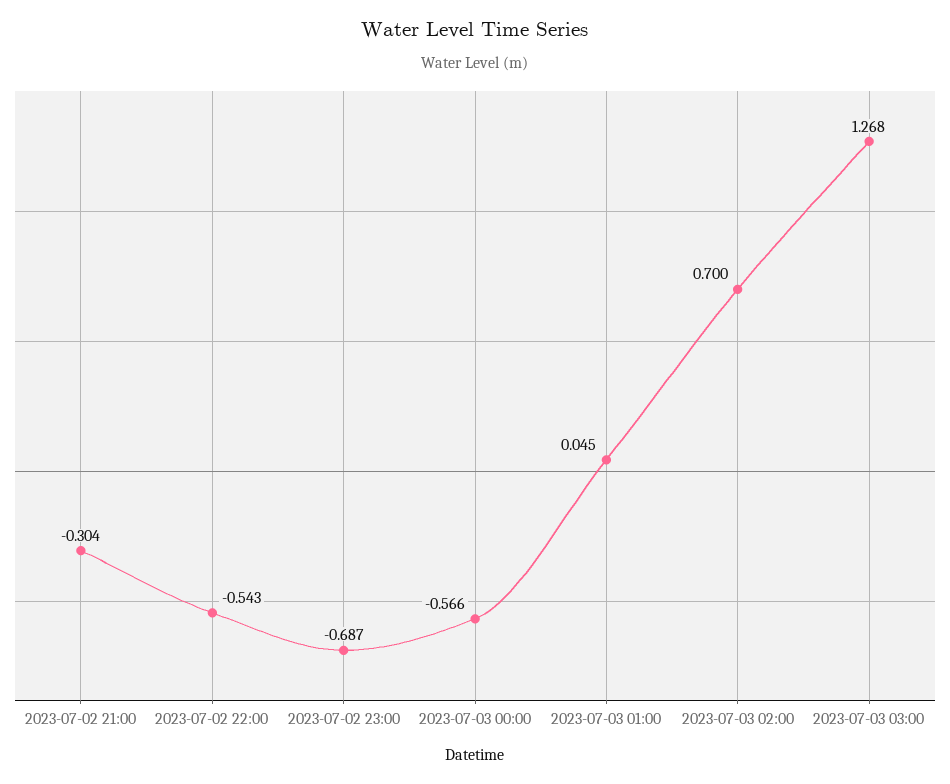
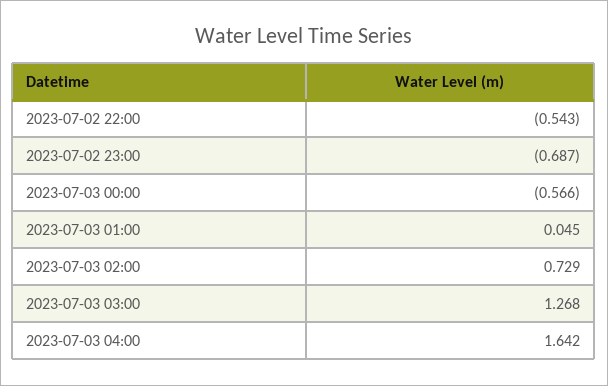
2023-07-02 21:00: -0.304 -> none
2023-07-03 02:00: 0.7 -> 0.729
2023-07-03 04:00: none -> 1.642

